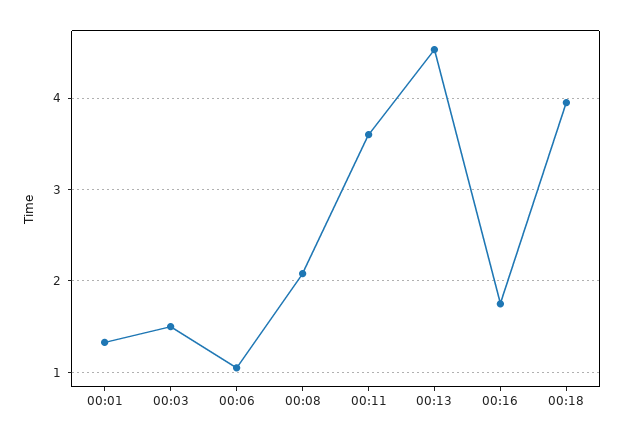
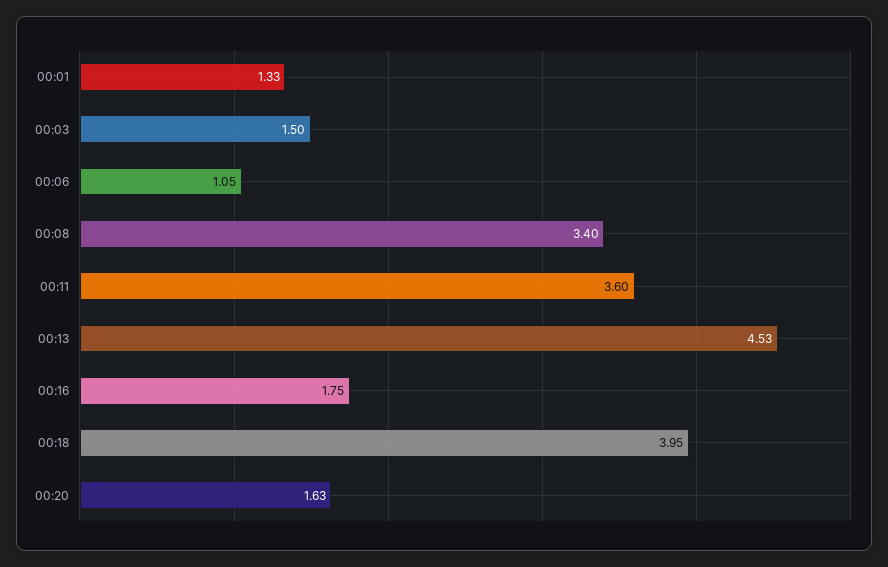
00:08: 2.1 -> 3.4
00:20: none -> 1.63

